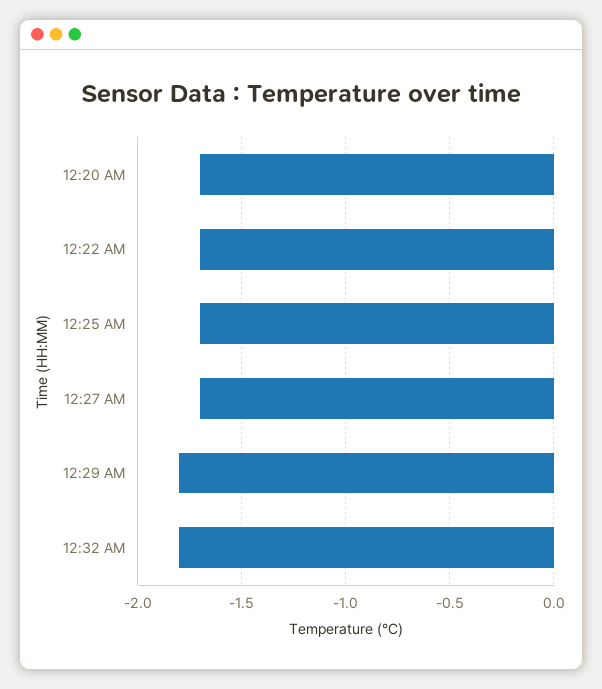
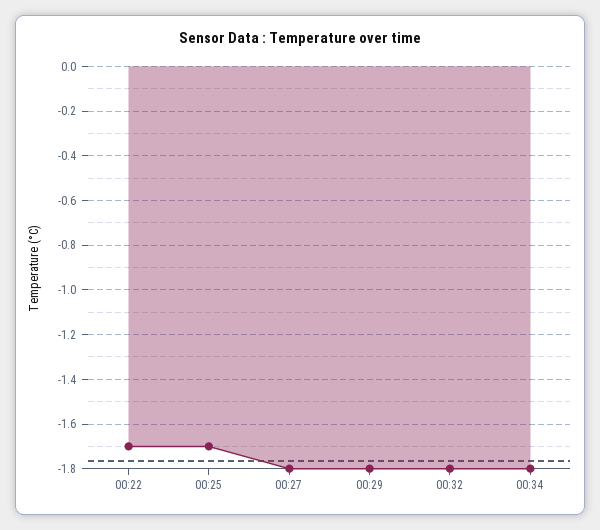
12:20 AM: -1.7 -> none
12:27 AM: -1.7 -> -1.8
00:34: none -> -1.8

